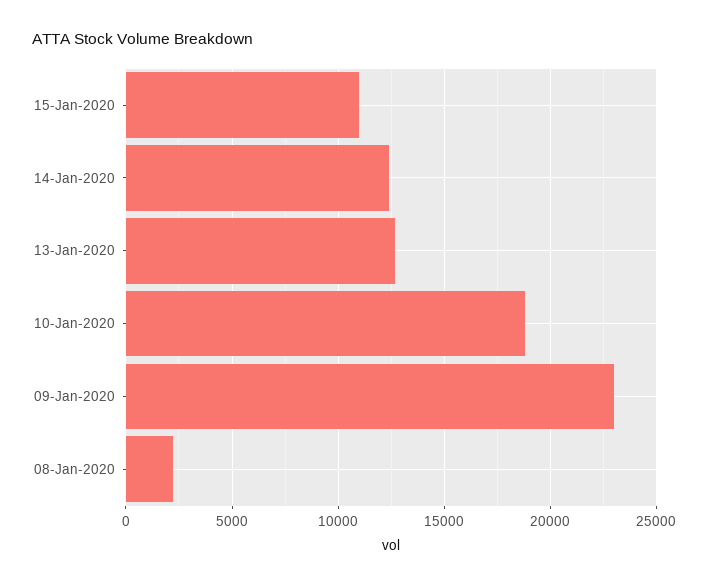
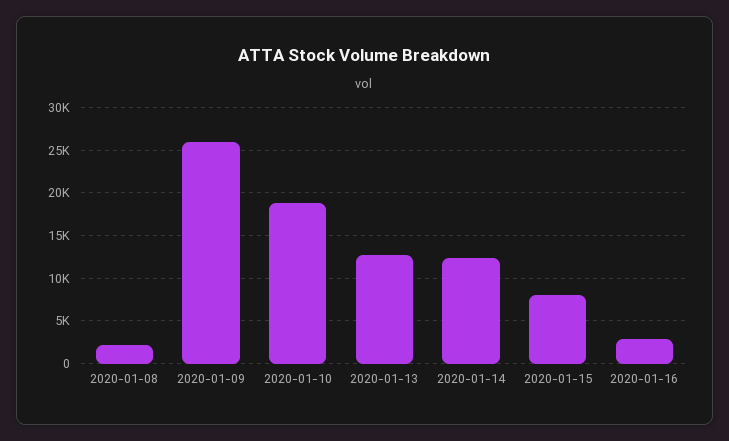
15-Jan-2020: 11000 -> 8000
09-Jan-2020: 23000 -> 26000
2020-01-16: none -> 3000

